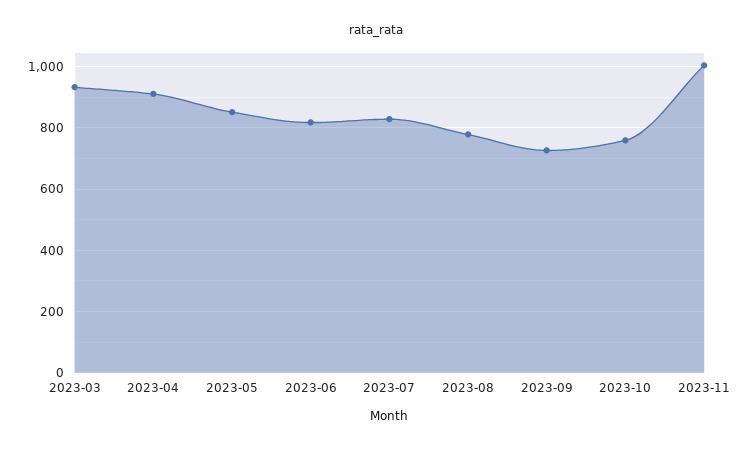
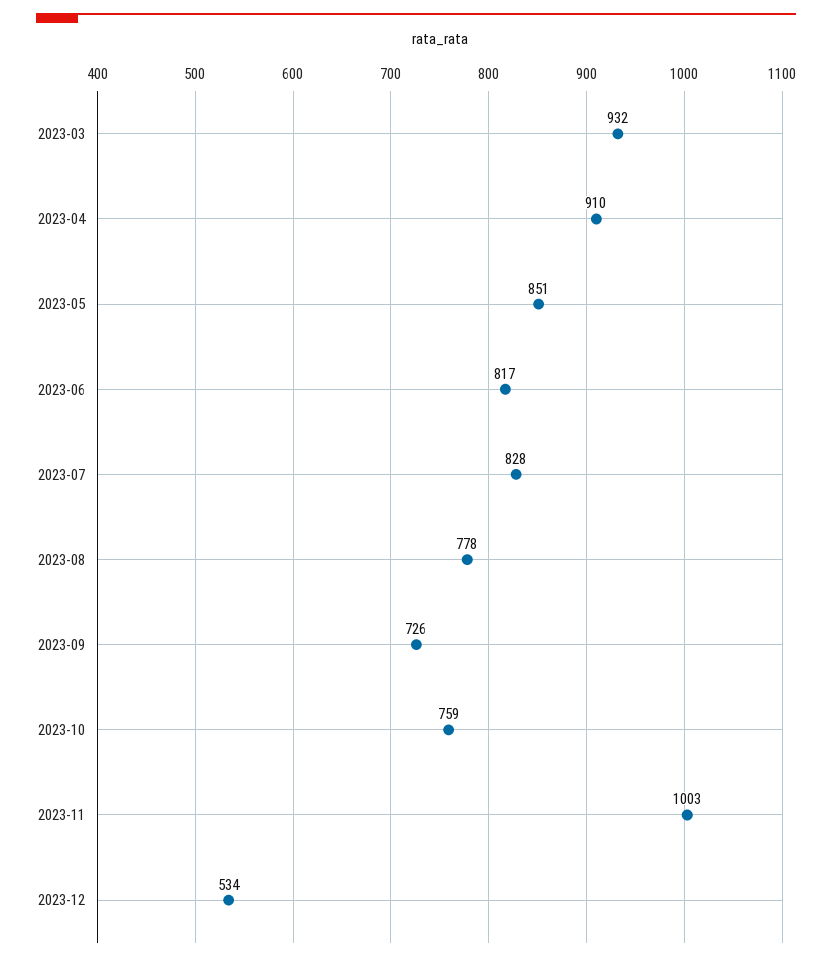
2023-12: none -> 534

